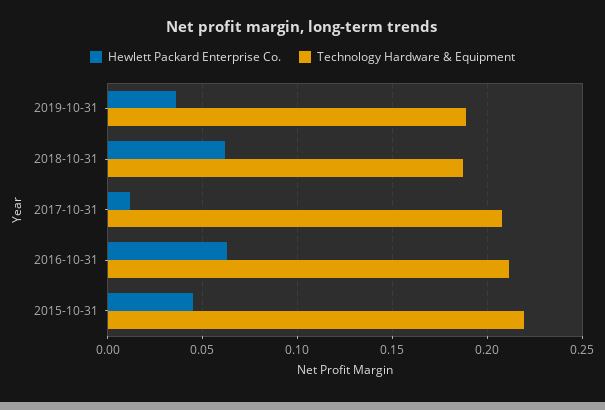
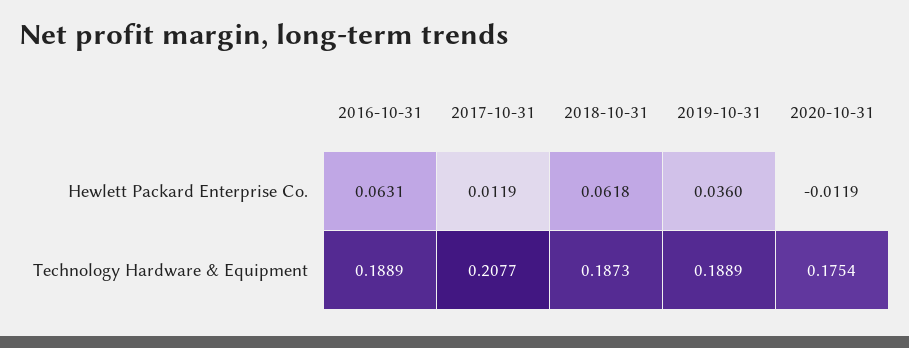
Technology Hardware & Equipment, 2016-10-31: 0.21 -> 0.1889
Hewlett Packard Enterprise Co., 2015-10-31: 0.045 -> none
Technology Hardware & Equipment, 2015-10-31: 0.22 -> none
Hewlett Packard Enterprise Co., 2020-10-31: none -> -0.0119
Technology Hardware & Equipment, 2020-10-31: none -> 0.1754

